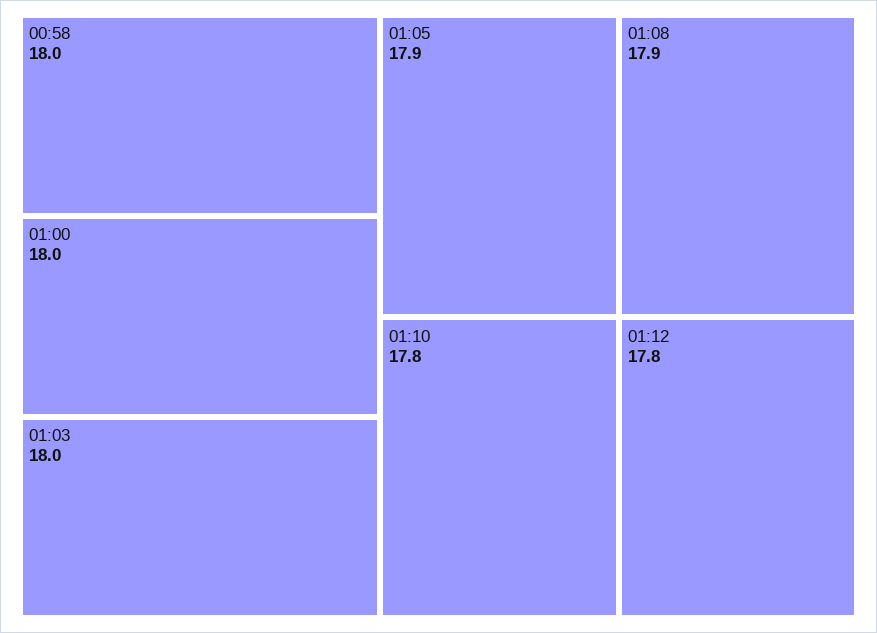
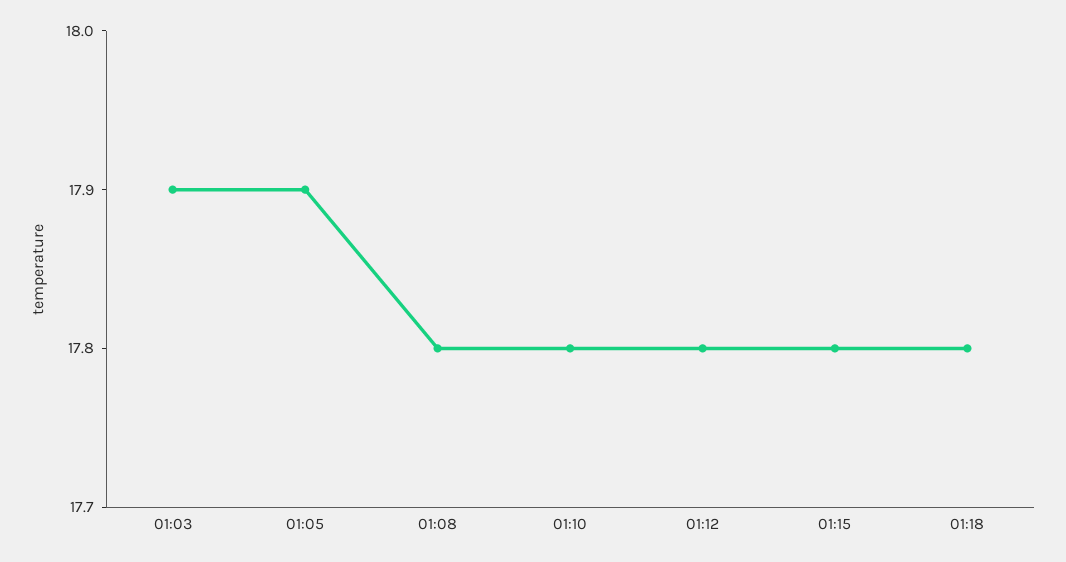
00:58: 18 -> none
01:00: 18 -> none
01:03: 18 -> 17.9
01:08: 17.9 -> 17.8
01:15: none -> 17.8
01:18: none -> 17.8

